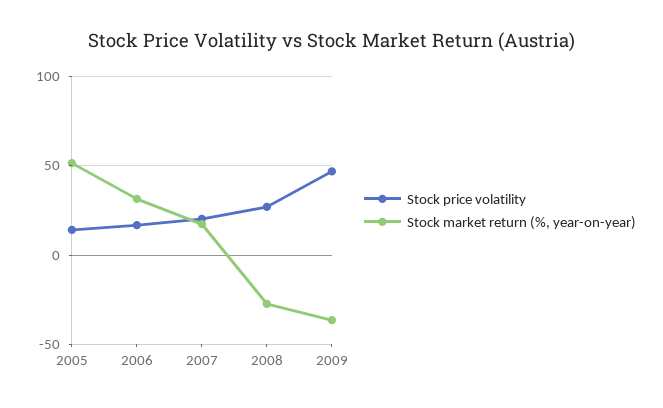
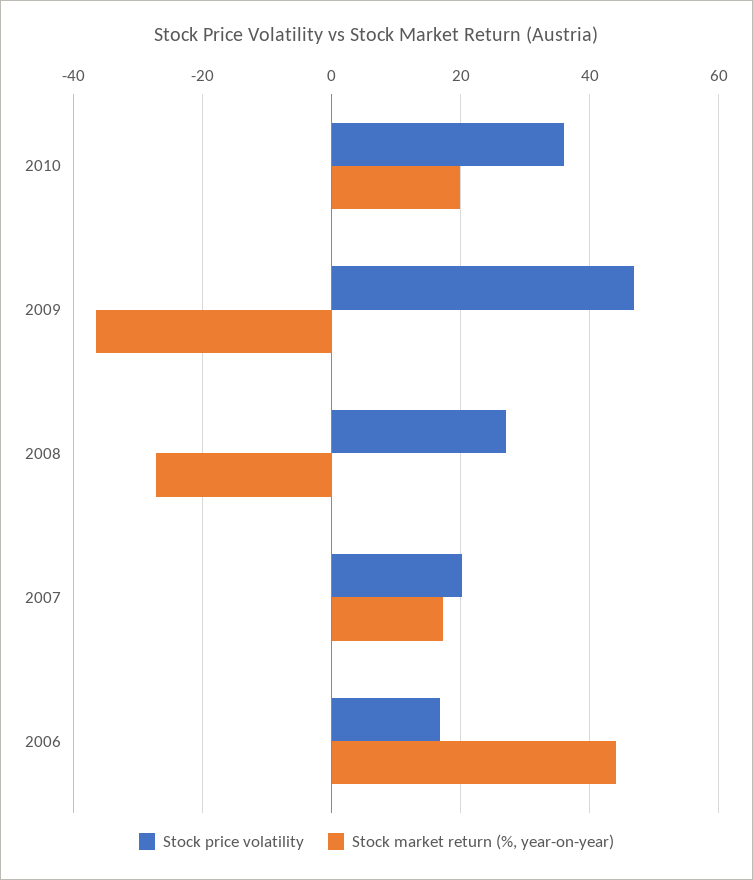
Stock price volatility, 2005: 15 -> none
Stock market return (%, year-on-year), 2005: 50 -> none
Stock market return (%, year-on-year), 2006: 30 -> 44
Stock price volatility, 2010: none -> 36
Stock market return (%, year-on-year), 2010: none -> 20

